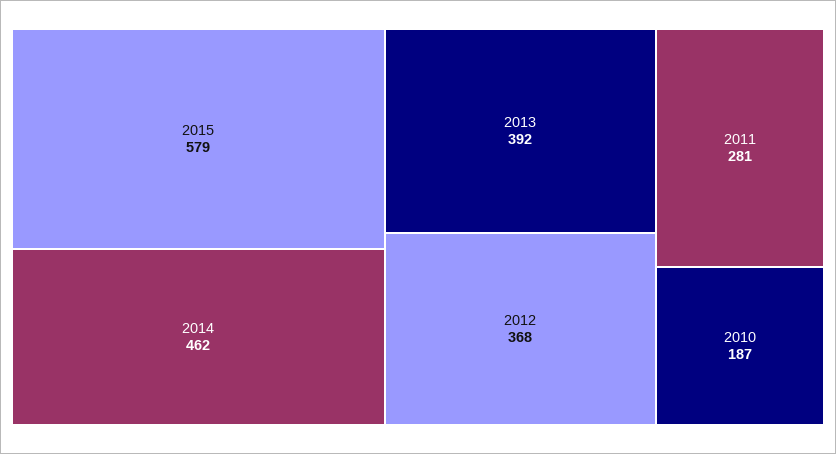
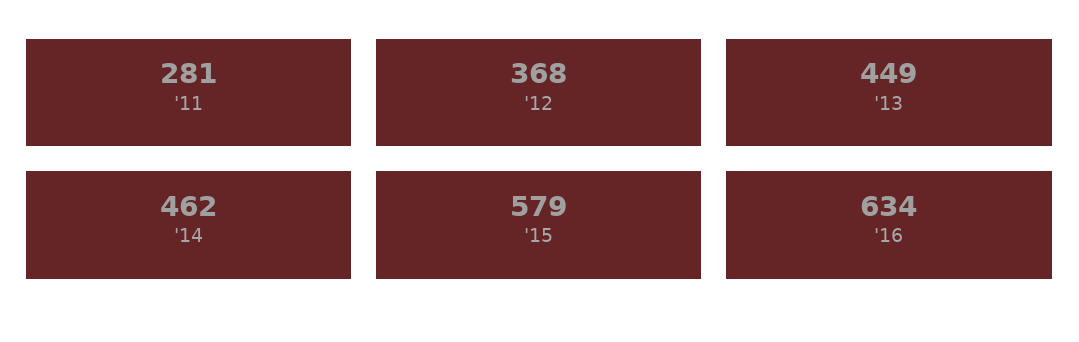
2013: 392 -> 449
2010: 187 -> none
'16: none -> 634

